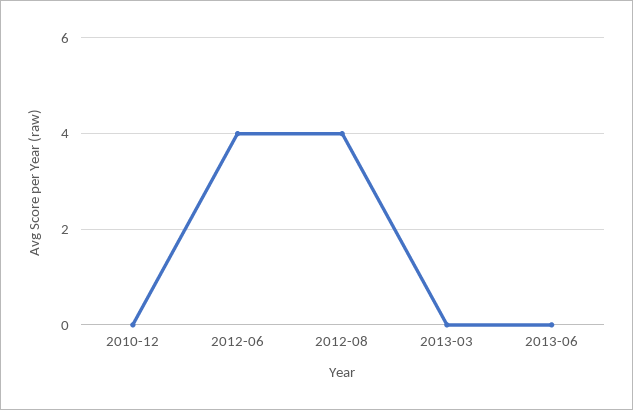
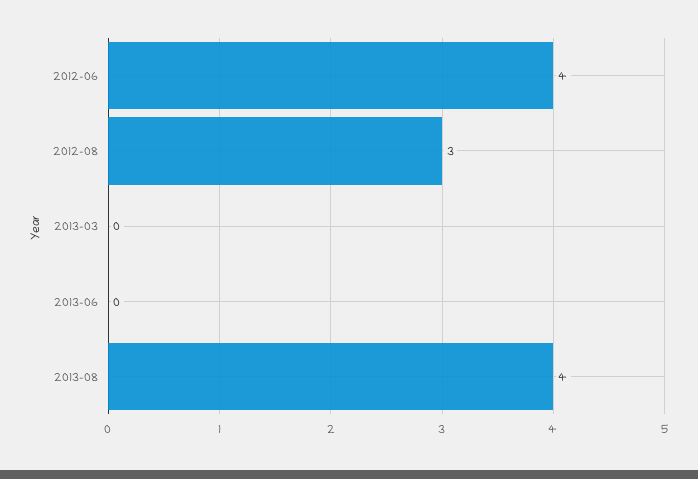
2010-12: 0 -> none
2012-08: 4 -> 3
2013-08: none -> 4

